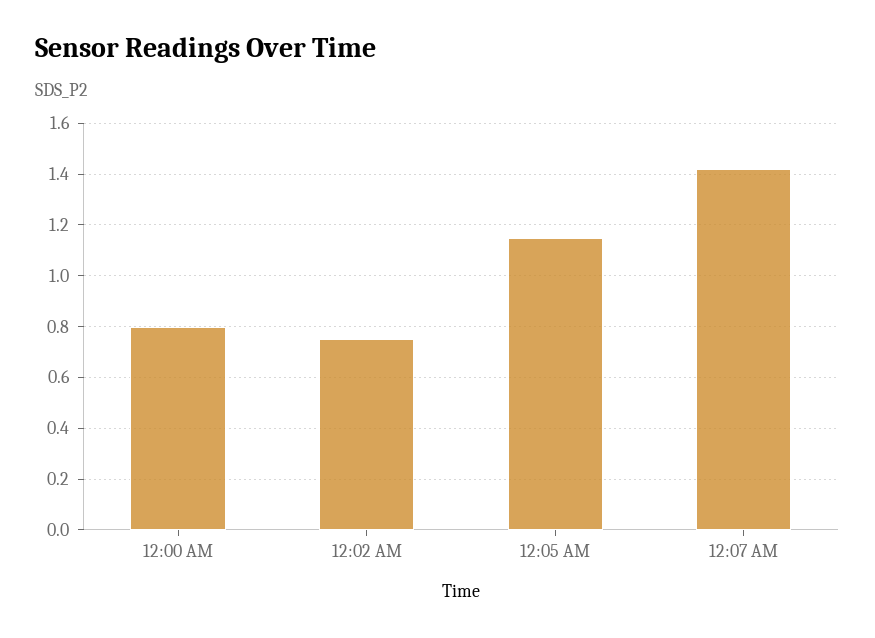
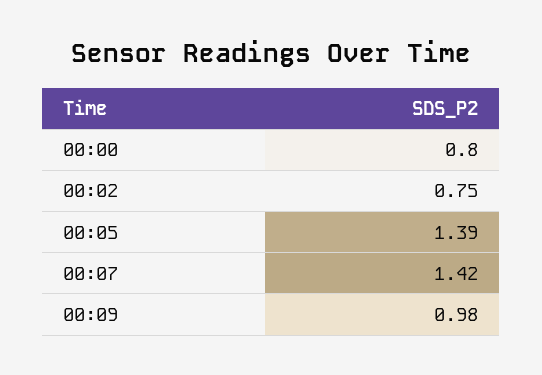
12:05 AM: 1.15 -> 1.39
00:09: none -> 0.98

